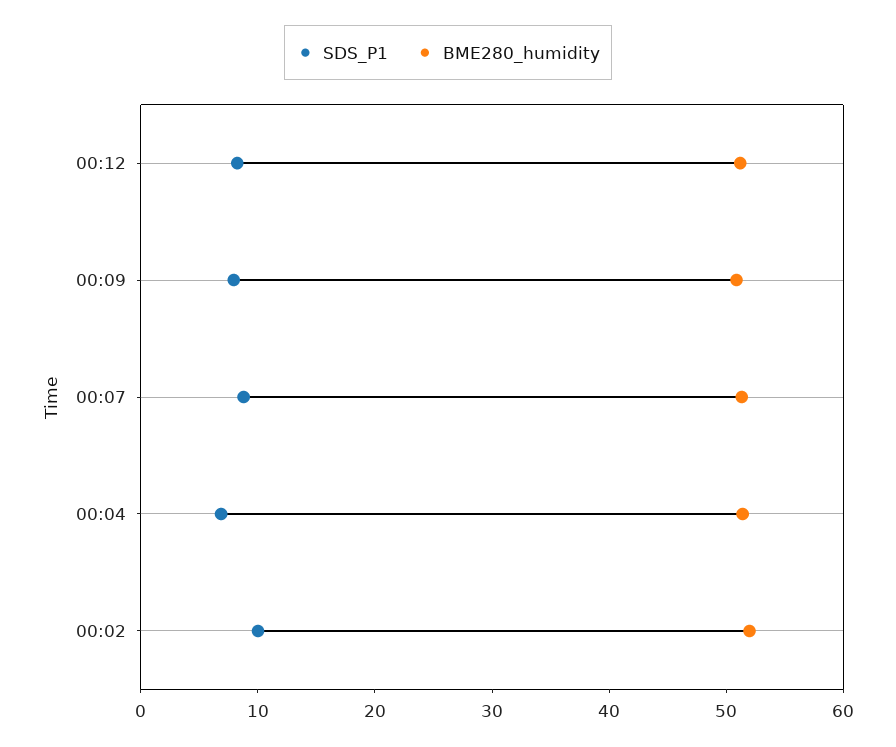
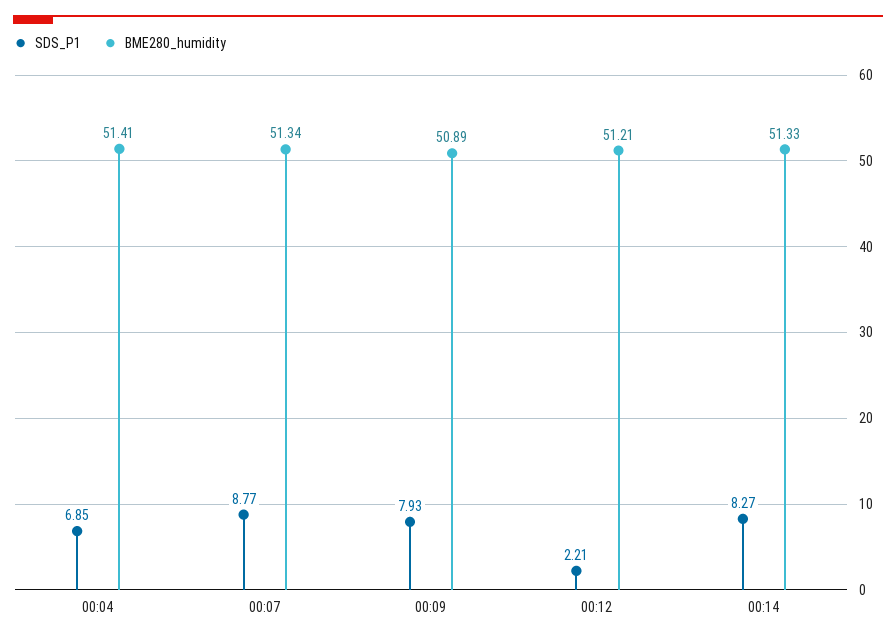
SDS_P1, 00:12: 8 -> 2.21
SDS_P1, 00:02: 10 -> none
BME280_humidity, 00:02: 52 -> none
SDS_P1, 00:14: none -> 8.27
BME280_humidity, 00:14: none -> 51.33

